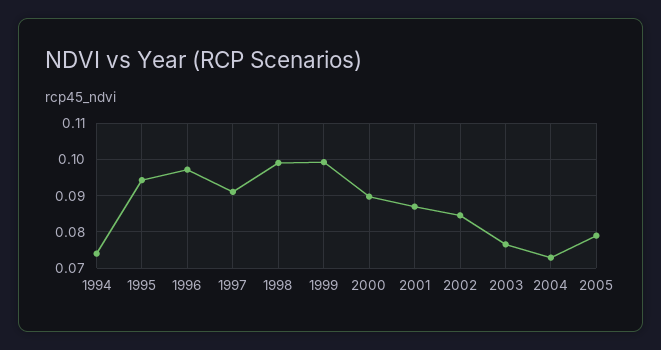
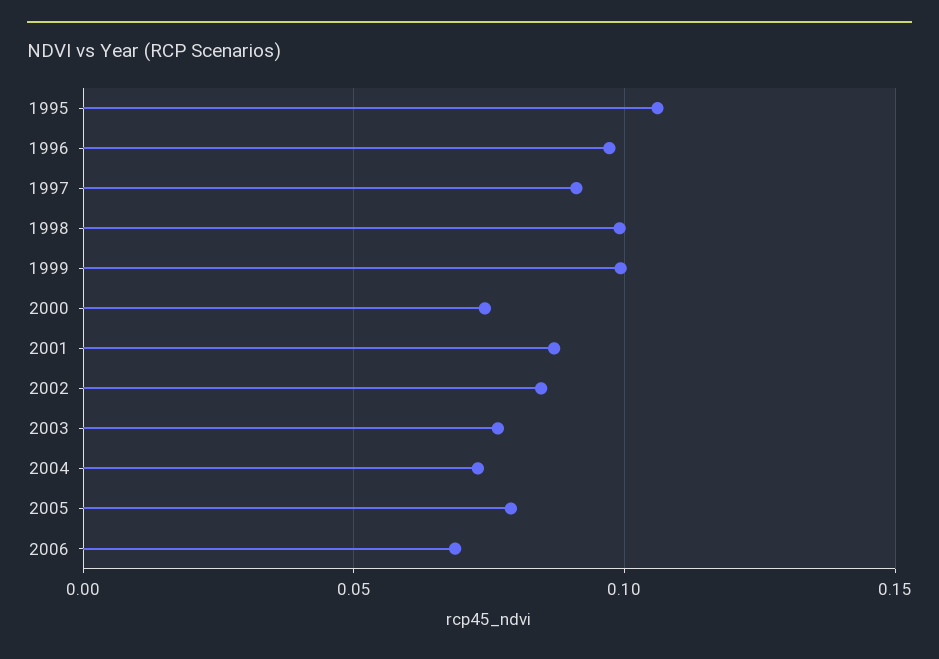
1994: 0.074 -> none
1995: 0.094 -> 0.105
2000: 0.09 -> 0.075
2006: none -> 0.07

